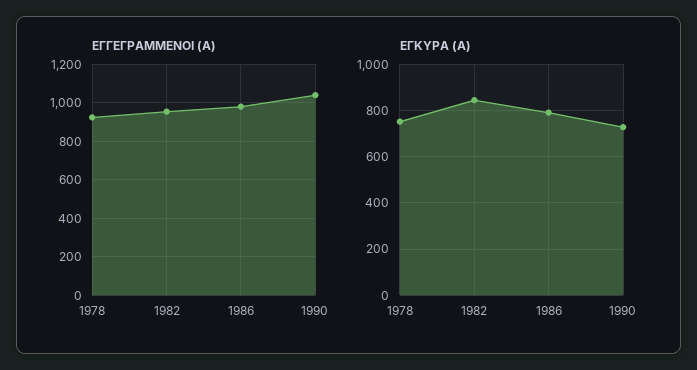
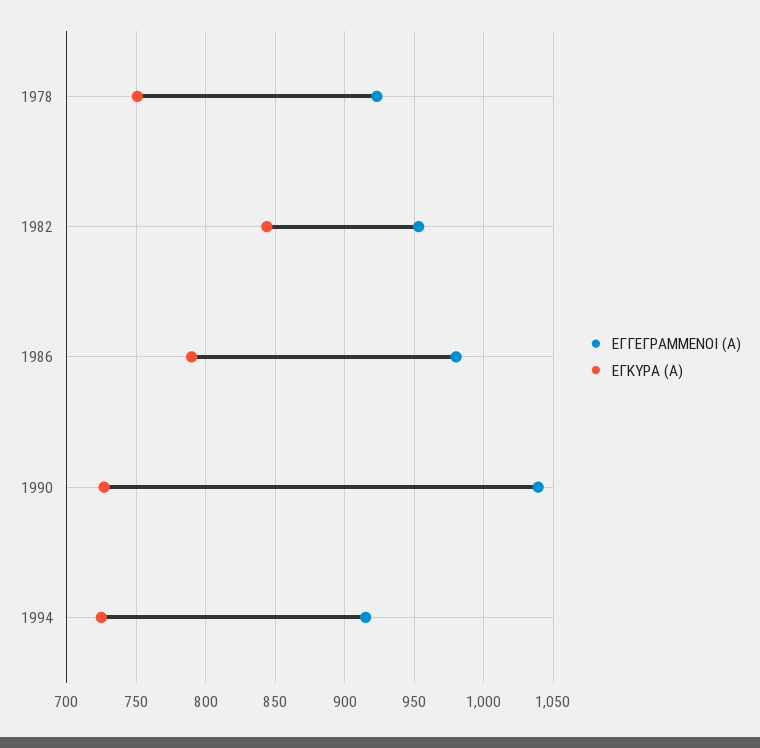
ΕΓΓΕΓΡΑΜΜΕΝΟΙ (Α), 1994: none -> 915
ΕΓΚΥΡΑ (Α), 1994: none -> 725

